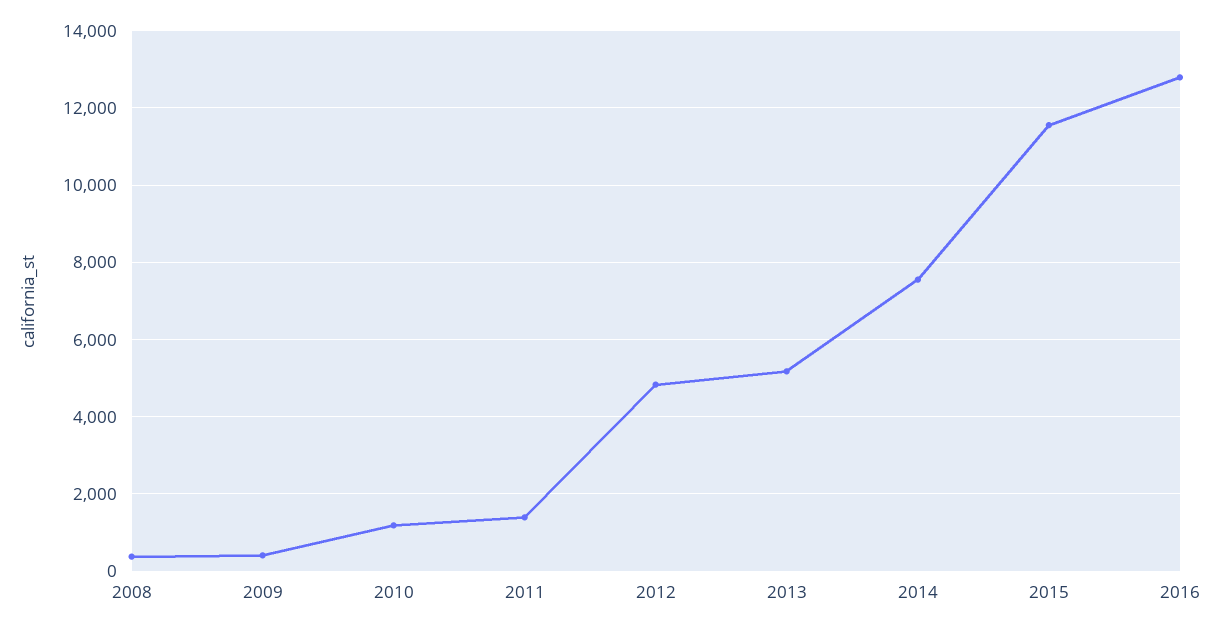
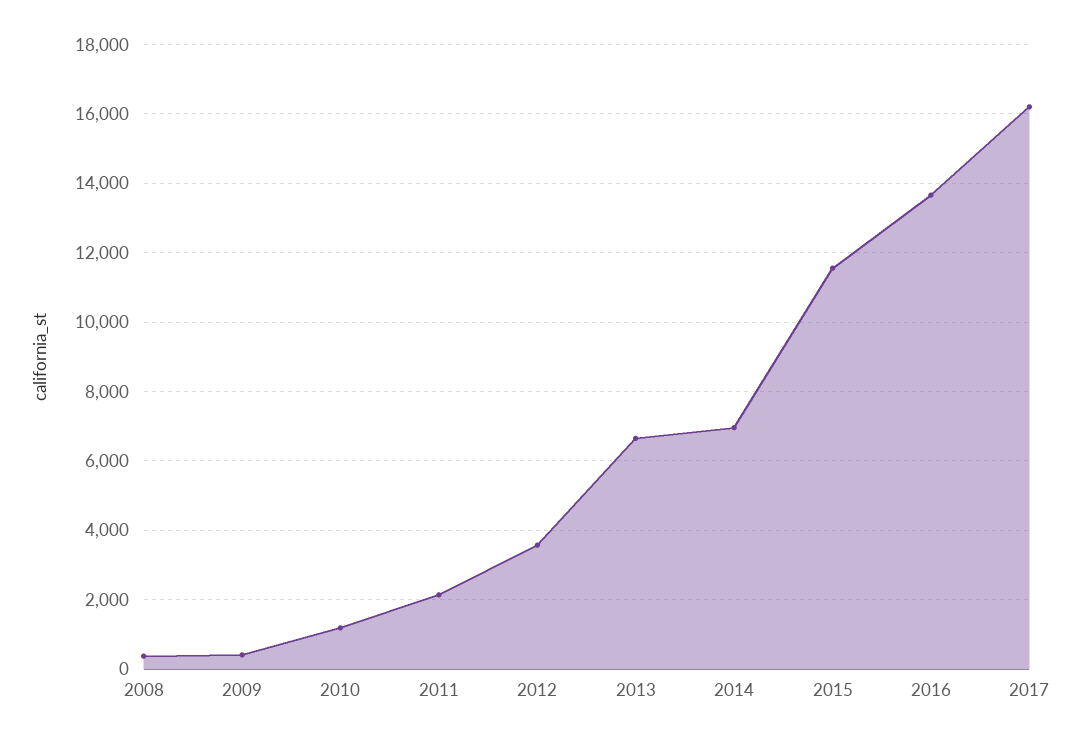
2011: 1400 -> 2200
2012: 4800 -> 3600
2013: 5200 -> 6600
2014: 7600 -> 7000
2016: 12800 -> 13600
2017: none -> 16200

